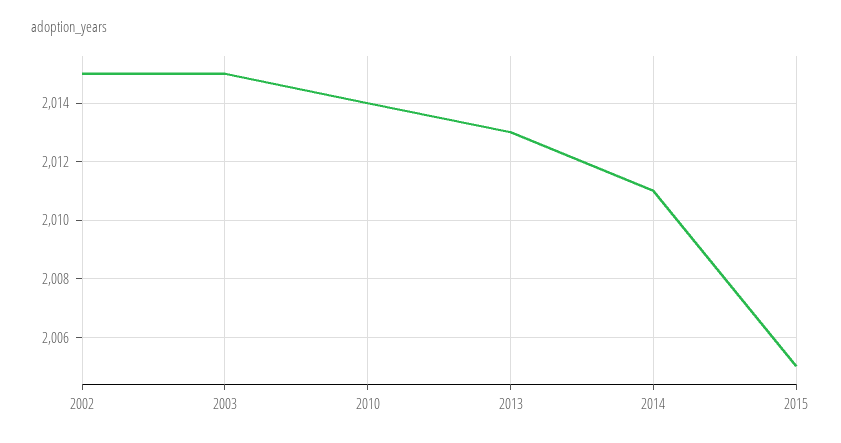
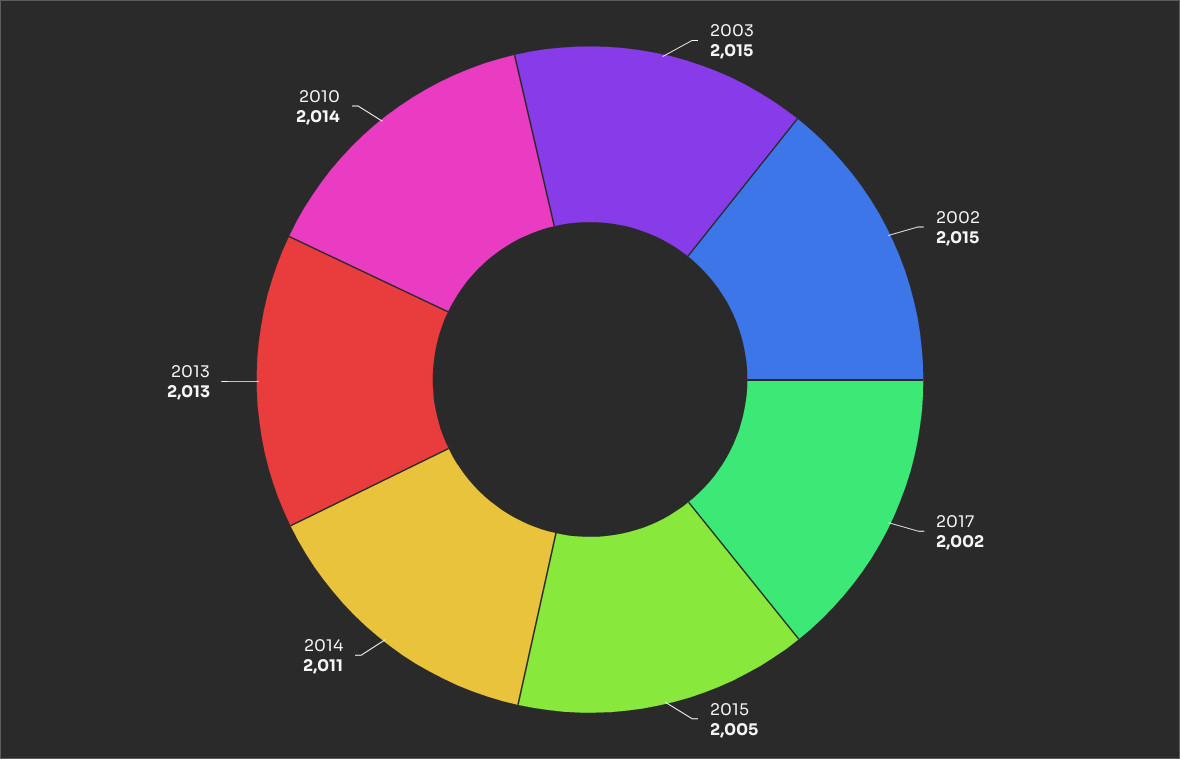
2017: none -> 2002

